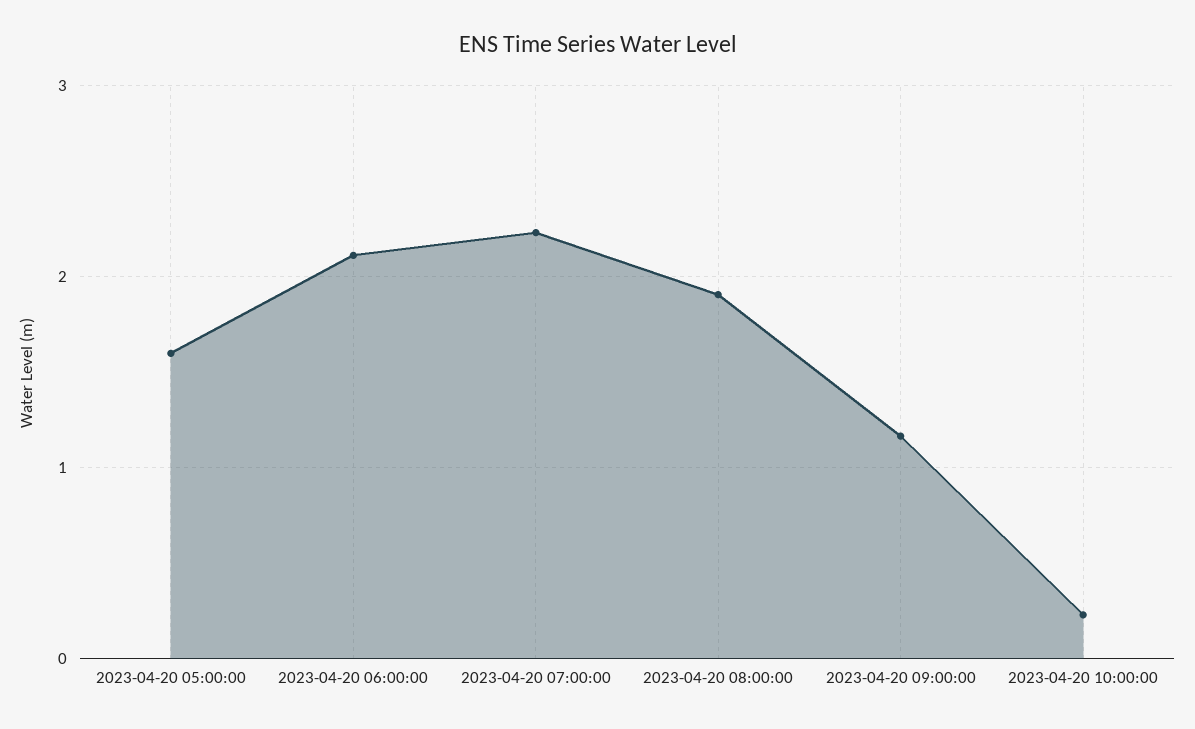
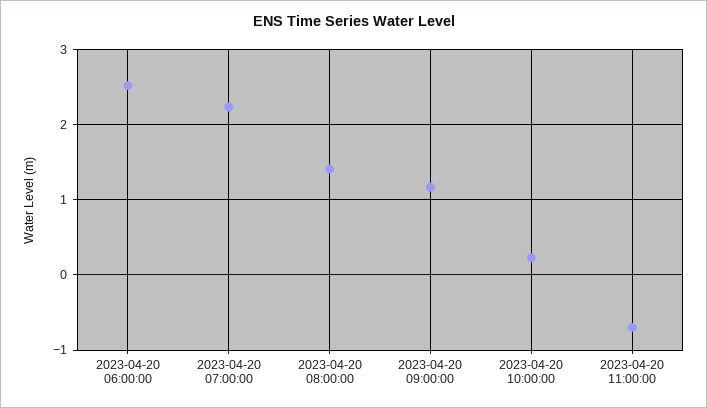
2023-04-20 05:00:00: 1.6 -> none
2023-04-20 06:00:00: 2.1 -> 2.5
2023-04-20 08:00:00: 1.9 -> 1.4
2023-04-20 11:00:00: none -> -0.7

